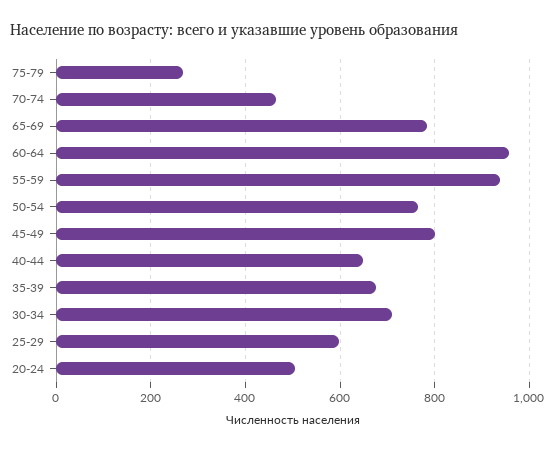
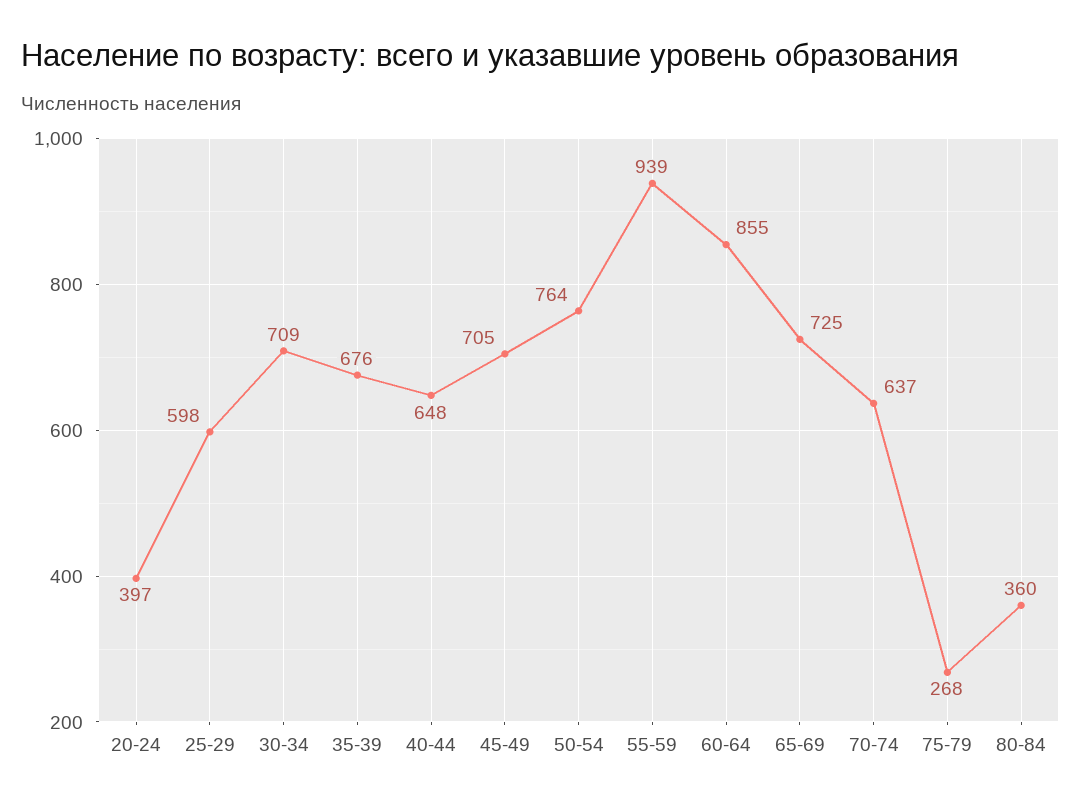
70-74: 460 -> 637
65-69: 780 -> 725
60-64: 960 -> 855
45-49: 800 -> 705
20-24: 500 -> 397
80-84: none -> 360

